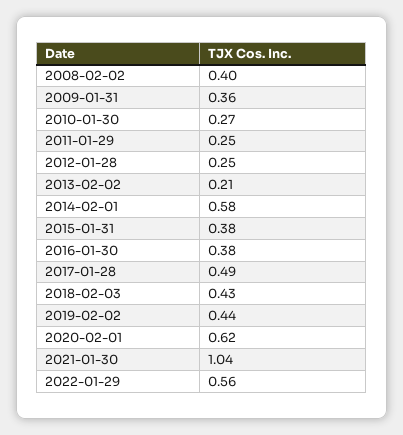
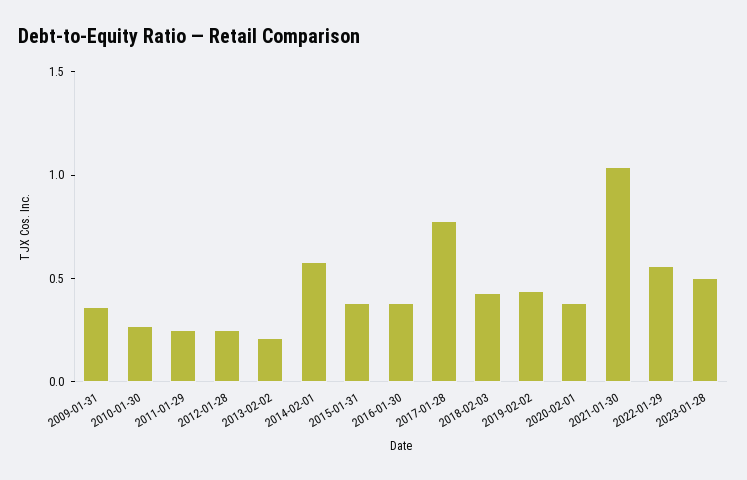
2008-02-02: 0.4 -> none
2017-01-28: 0.49 -> 0.8
2020-02-01: 0.62 -> 0.4
2023-01-28: none -> 0.5

